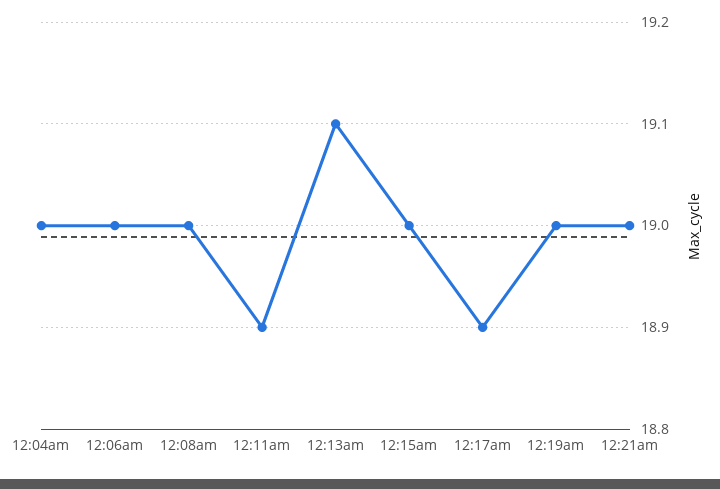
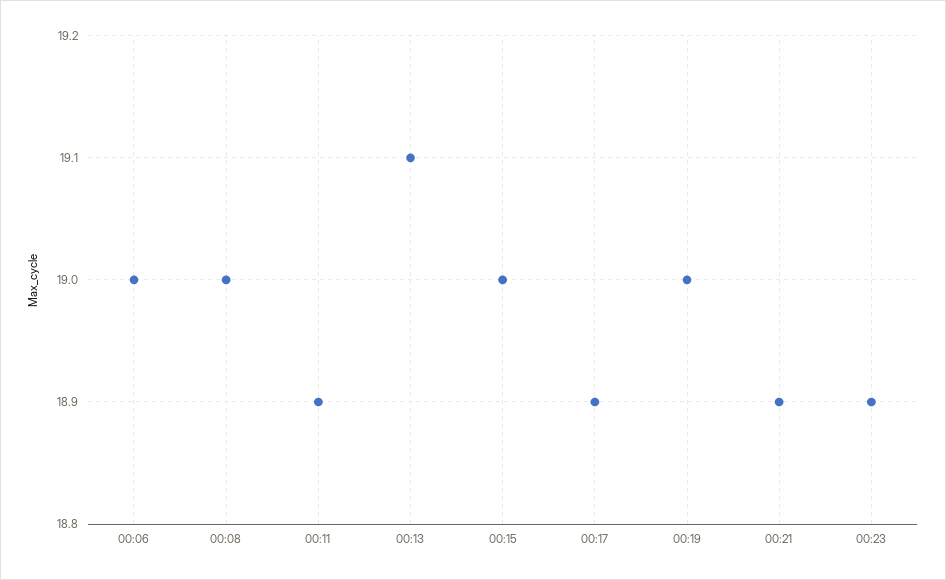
12:04am: 19 -> none
12:21am: 19 -> 18.9
00:23: none -> 18.9

